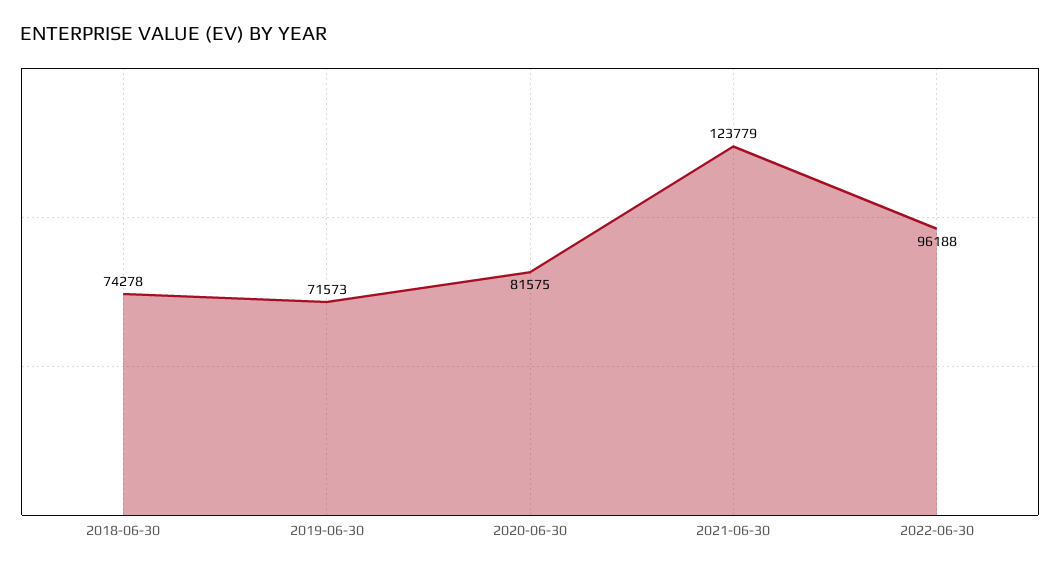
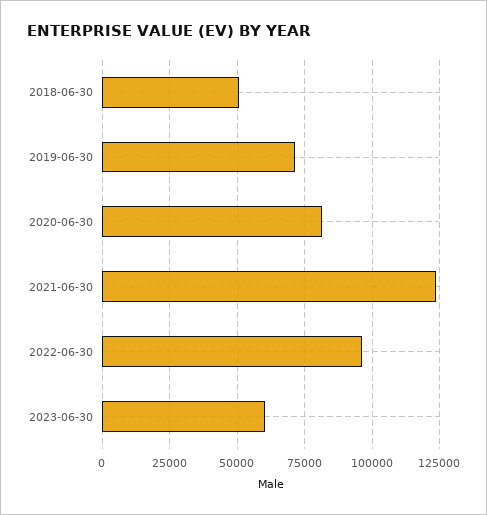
2018-06-30: 74278 -> 50000
2023-06-30: none -> 60000

